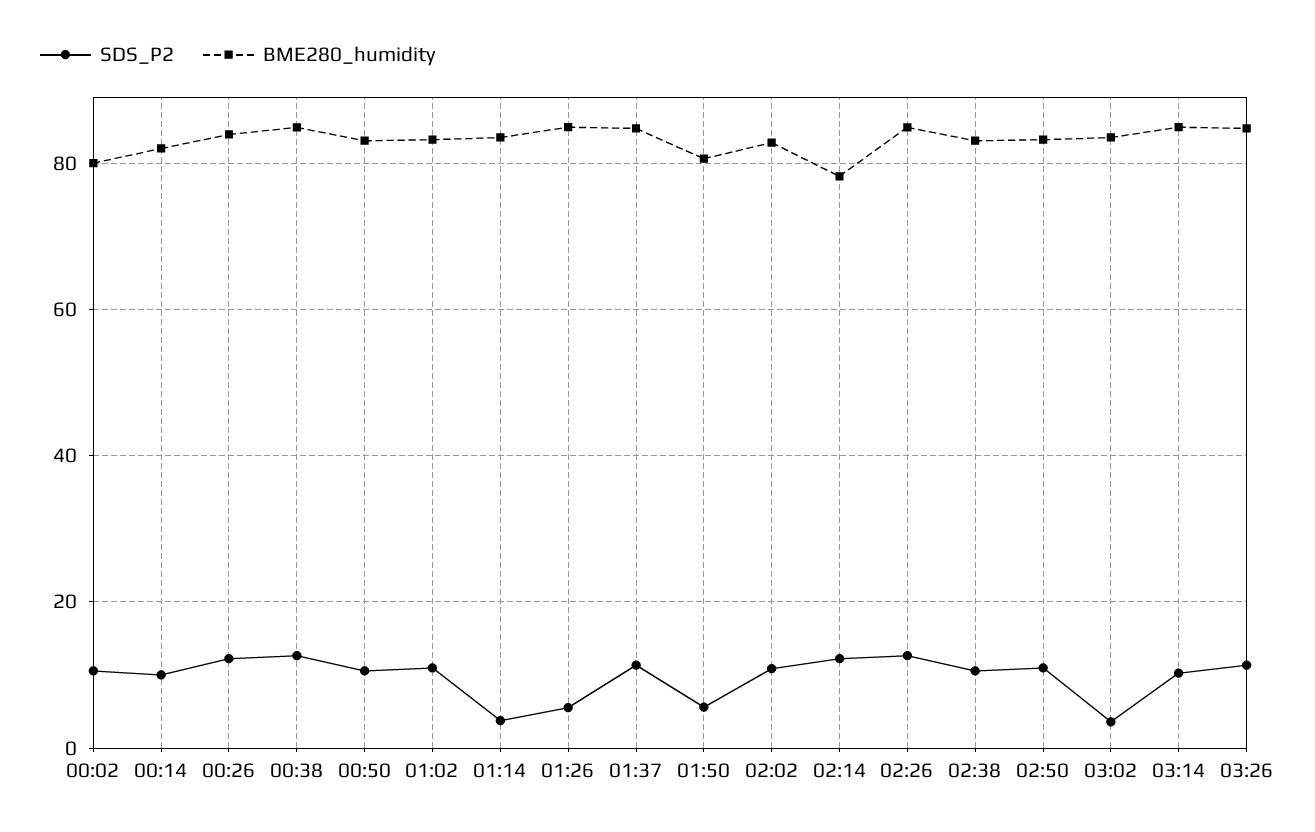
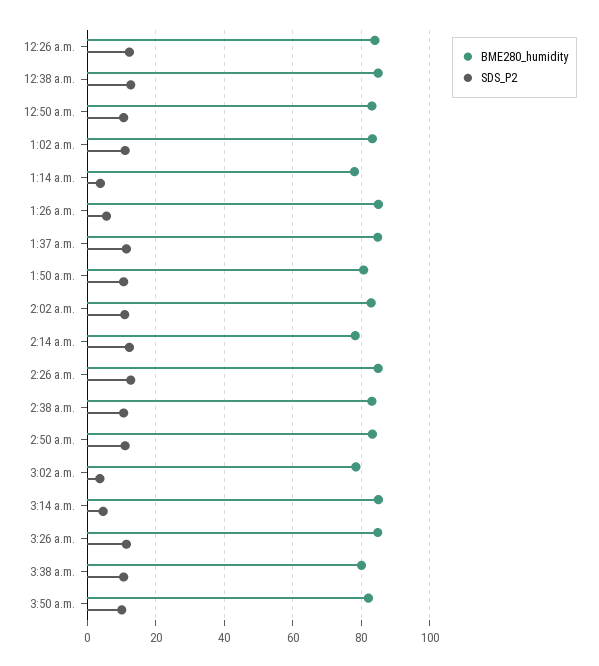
SDS_P2, 00:02: 10 -> none
BME280_humidity, 00:02: 80 -> none
SDS_P2, 00:14: 10 -> none
BME280_humidity, 00:14: 82 -> none
BME280_humidity, 01:14: 84 -> 78
SDS_P2, 01:50: 6 -> 10
BME280_humidity, 03:02: 84 -> 78
SDS_P2, 03:14: 10 -> 4
BME280_humidity, 3:38 a.m.: none -> 80
SDS_P2, 3:38 a.m.: none -> 10
BME280_humidity, 3:50 a.m.: none -> 82
SDS_P2, 3:50 a.m.: none -> 10

